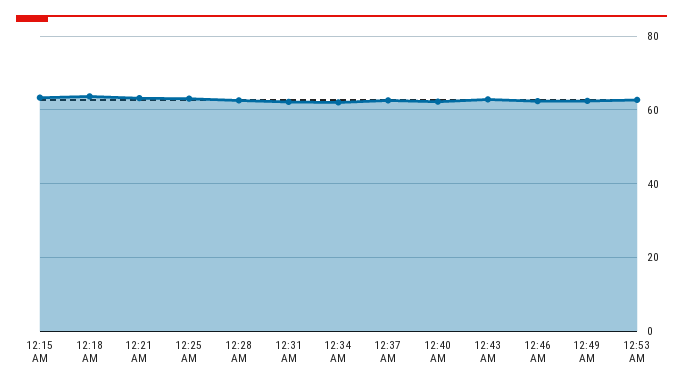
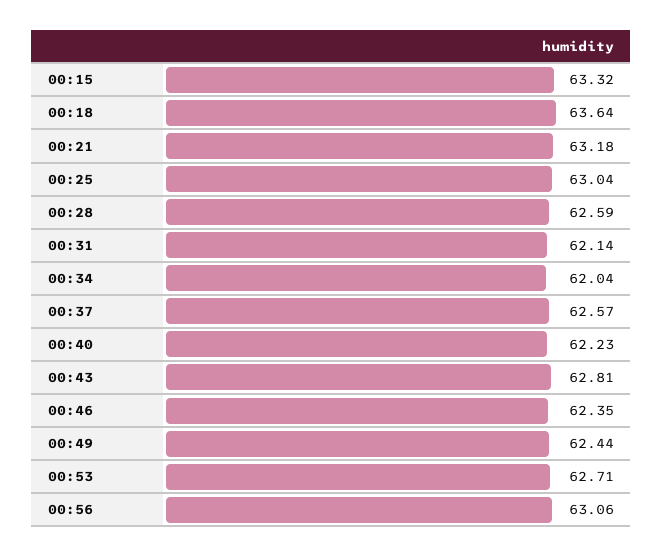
00:56: none -> 63.06

